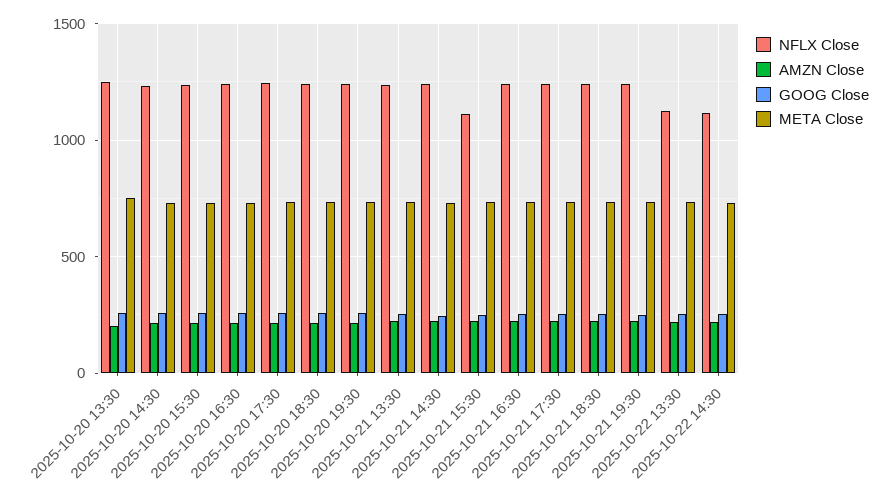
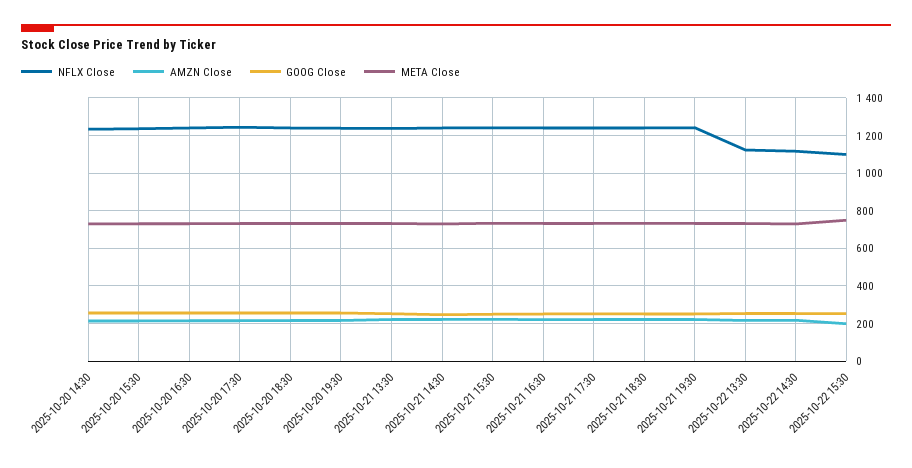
NFLX Close, 2025-10-20 13:30: 1250 -> none
AMZN Close, 2025-10-20 13:30: 200 -> none
GOOG Close, 2025-10-20 13:30: 250 -> none
META Close, 2025-10-20 13:30: 750 -> none
NFLX Close, 2025-10-21 15:30: 1100 -> 1250
NFLX Close, 2025-10-22 15:30: none -> 1100
AMZN Close, 2025-10-22 15:30: none -> 200
GOOG Close, 2025-10-22 15:30: none -> 250
META Close, 2025-10-22 15:30: none -> 750

